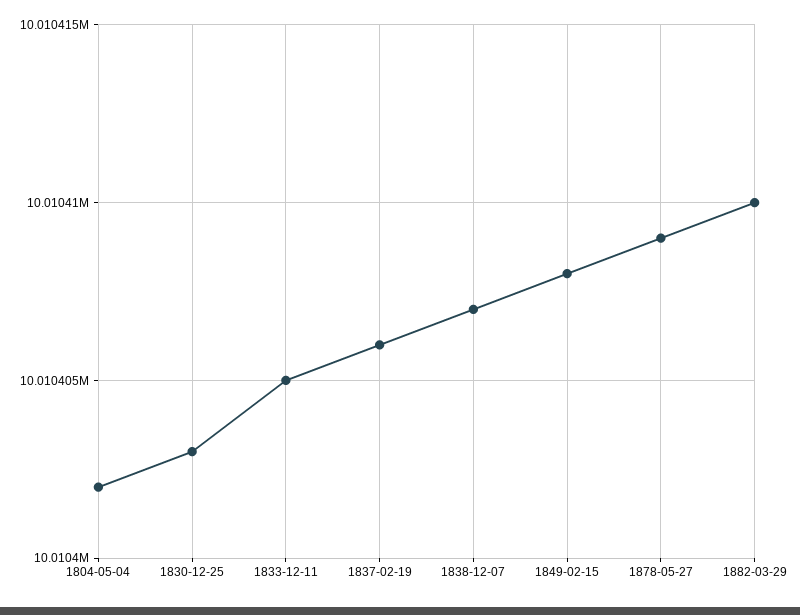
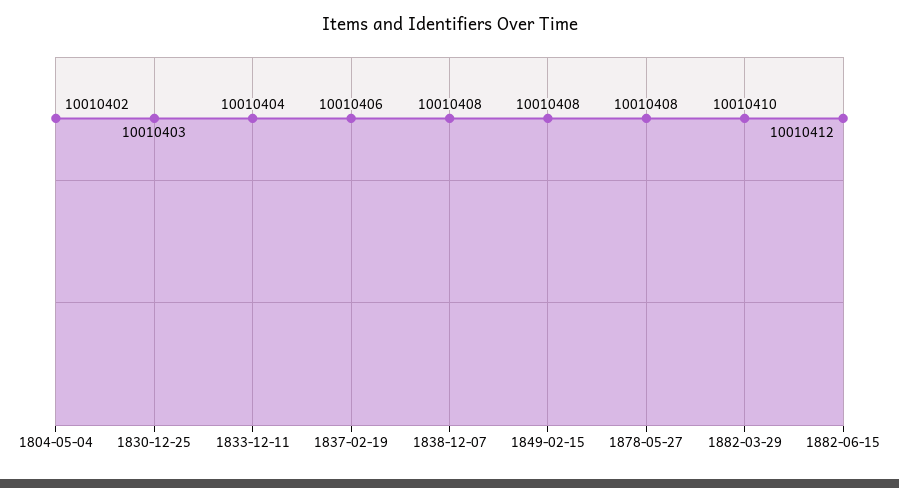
1833-12-11: 10010405 -> 10010404
1838-12-07: 10010407 -> 10010408
1878-05-27: 10010409 -> 10010408
1882-06-15: none -> 10010412

